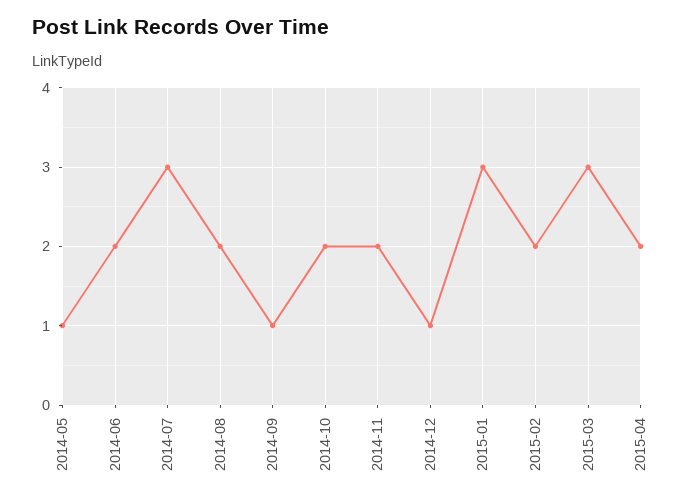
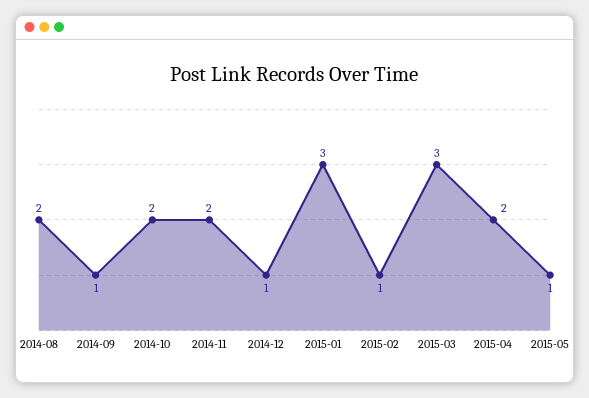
2014-05: 1 -> none
2014-06: 2 -> none
2014-07: 3 -> none
2015-02: 2 -> 1
2015-05: none -> 1

